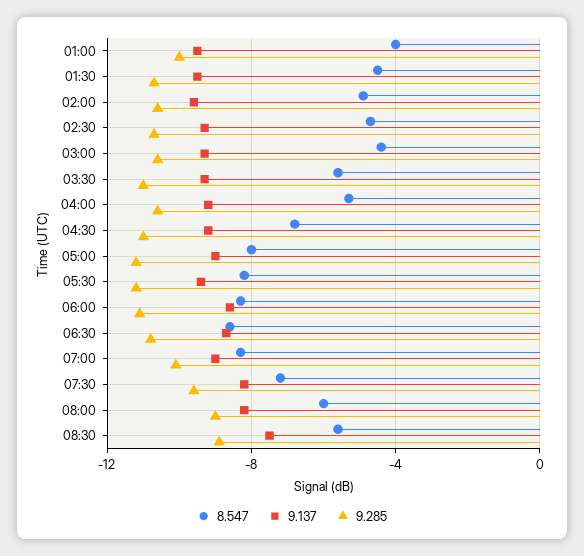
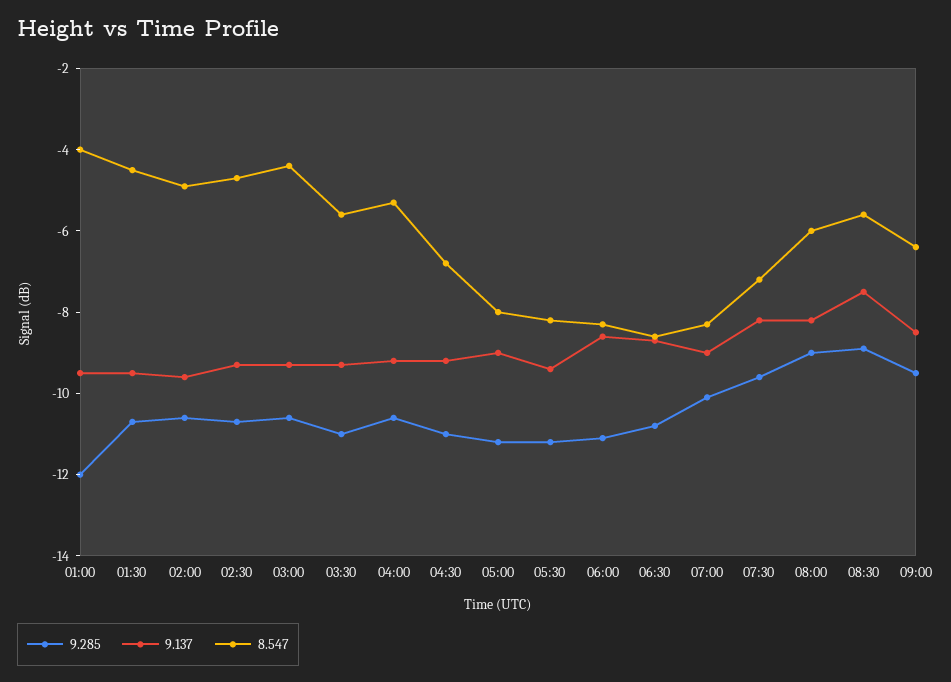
9.285, 01:00: -10 -> -12
9.285, 09:00: none -> -9.5
9.137, 09:00: none -> -8.5
8.547, 09:00: none -> -6.5

